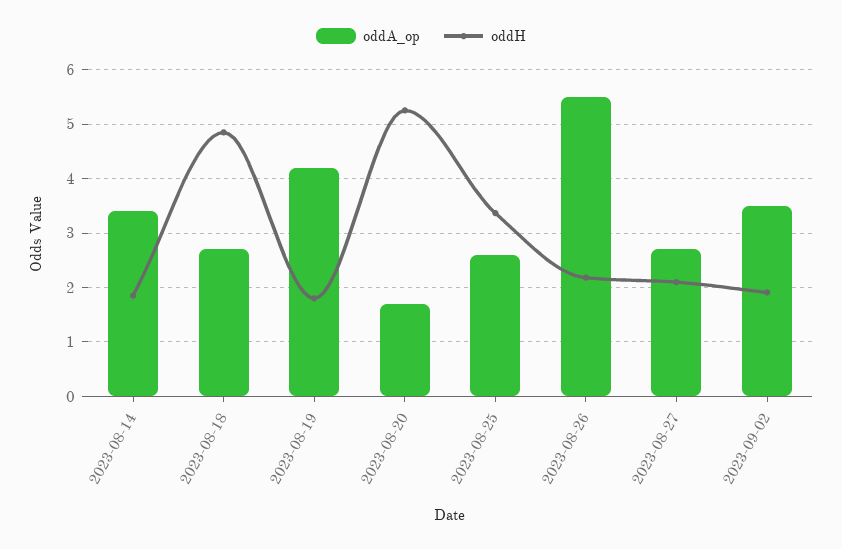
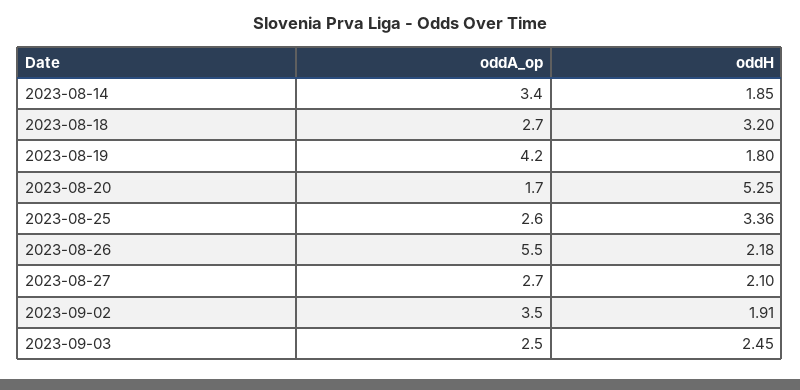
oddH, 2023-08-18: 4.8 -> 3.2
oddA_op, 2023-09-03: none -> 2.5
oddH, 2023-09-03: none -> 2.45

